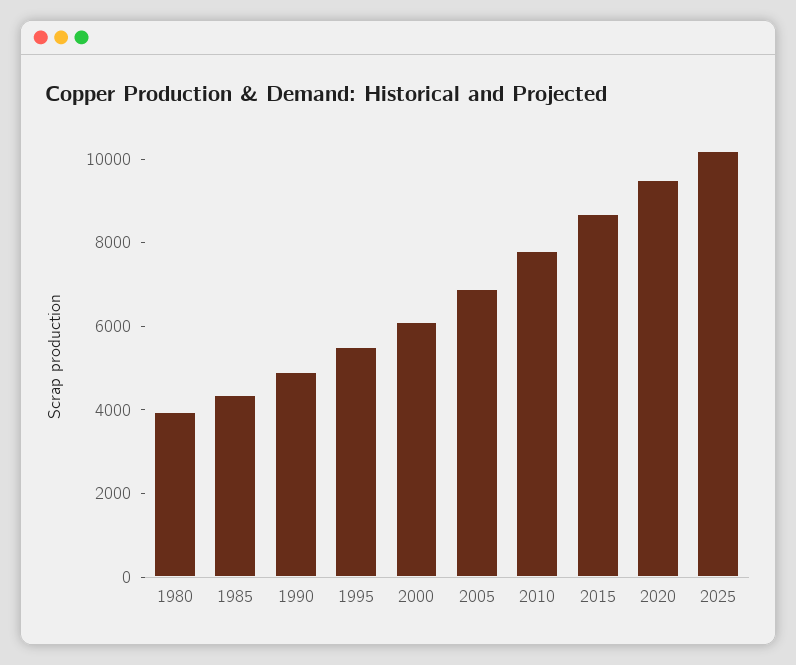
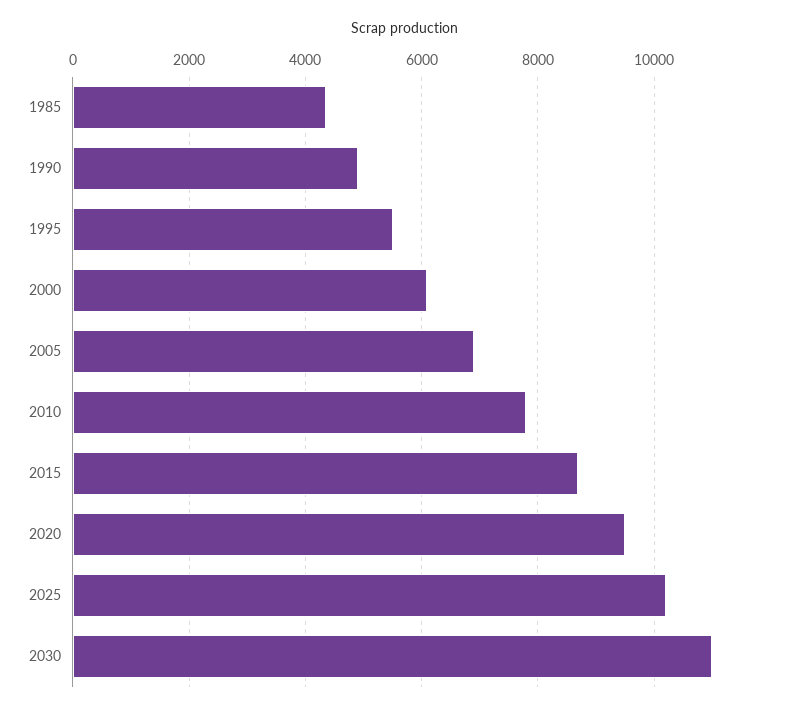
1980: 4000 -> none
2030: none -> 11000

